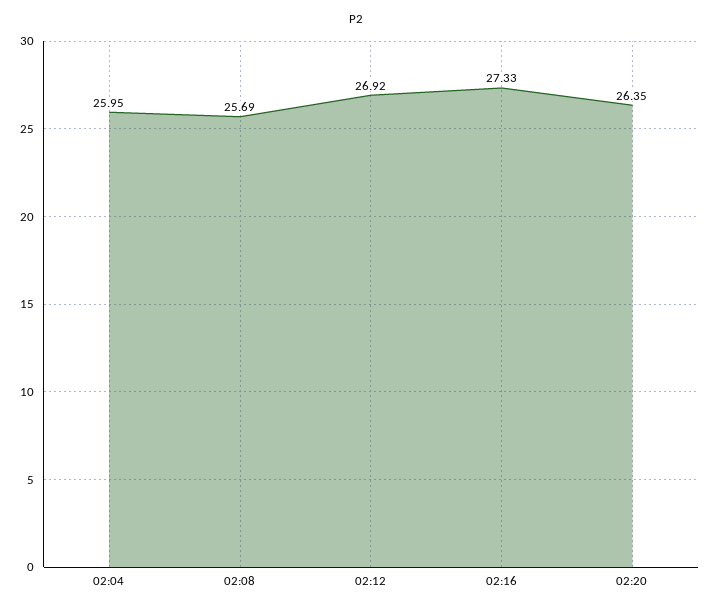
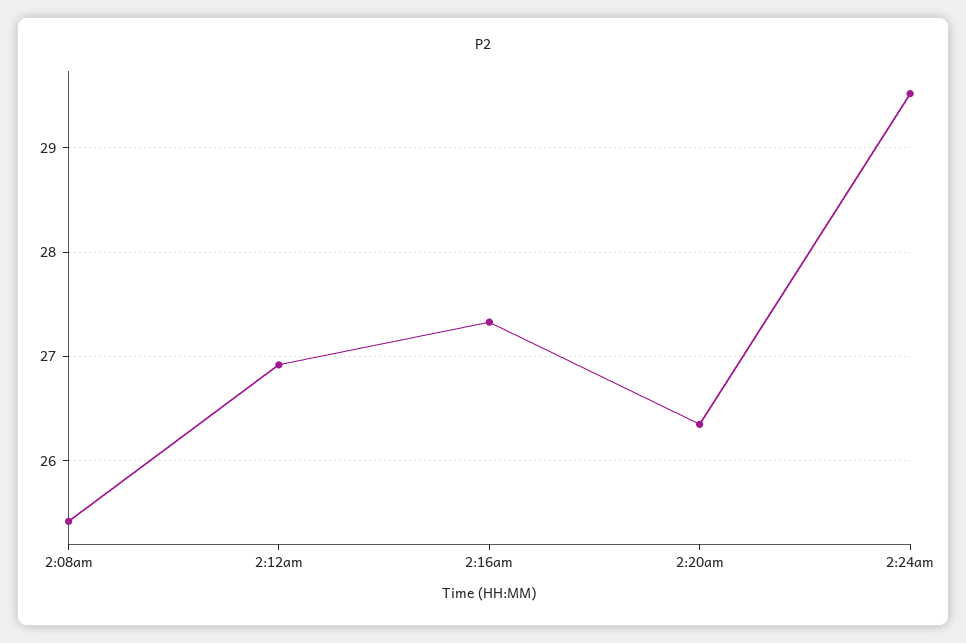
02:04: 25.95 -> none
02:08: 25.69 -> 25.4
2:24am: none -> 29.5

